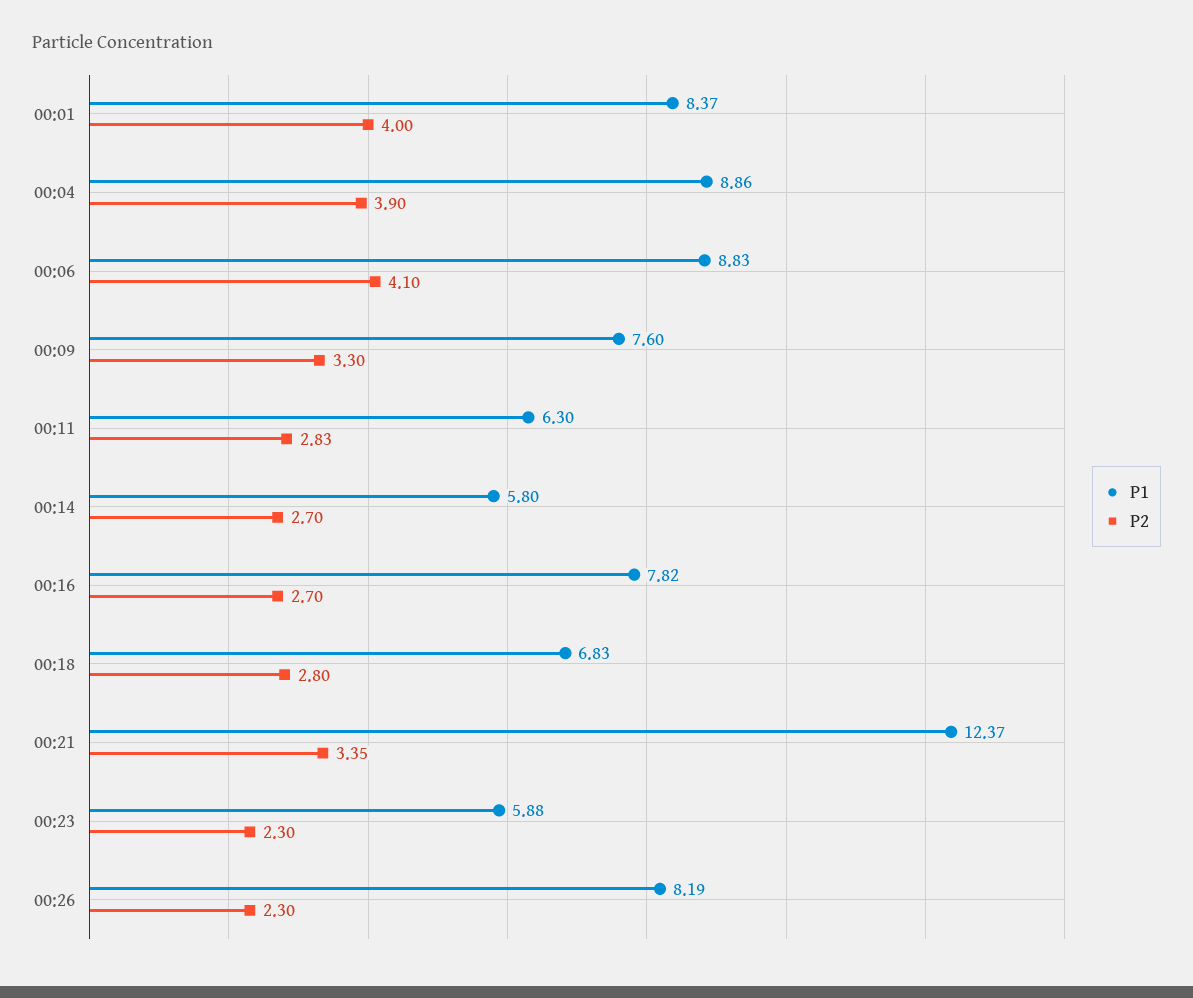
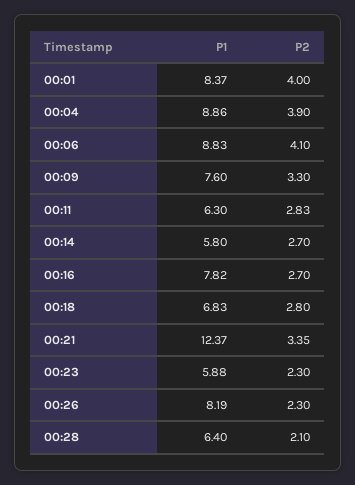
P1, 00:28: none -> 6.4
P2, 00:28: none -> 2.1

